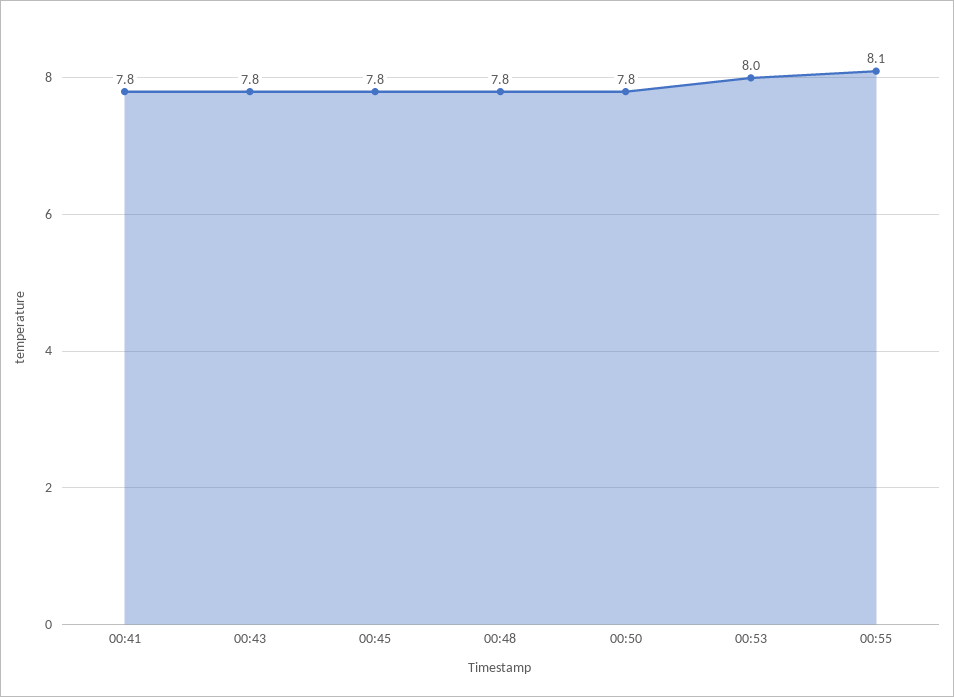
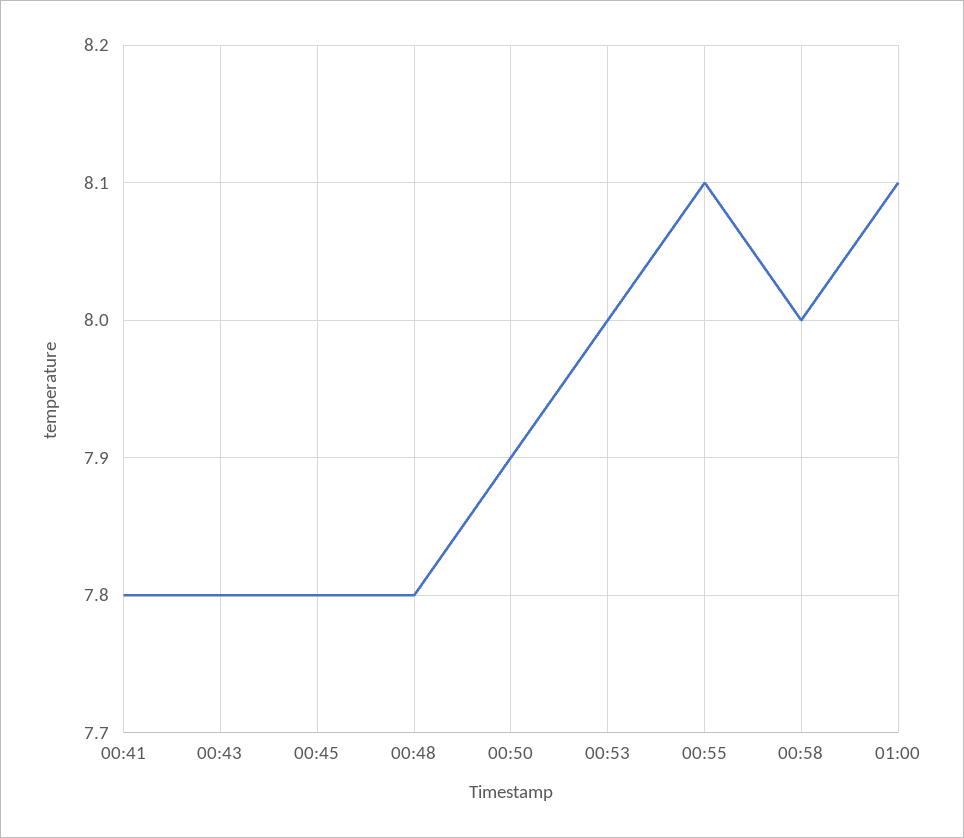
00:50: 7.8 -> 7.9
00:58: none -> 8
01:00: none -> 8.1

